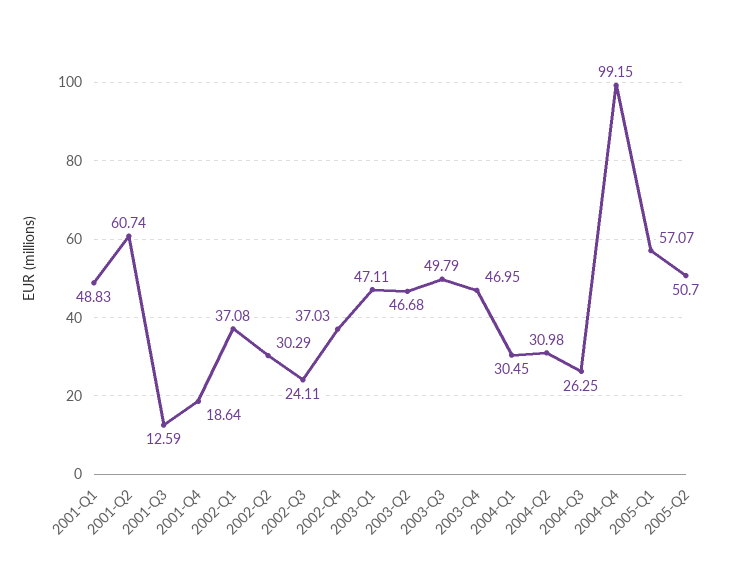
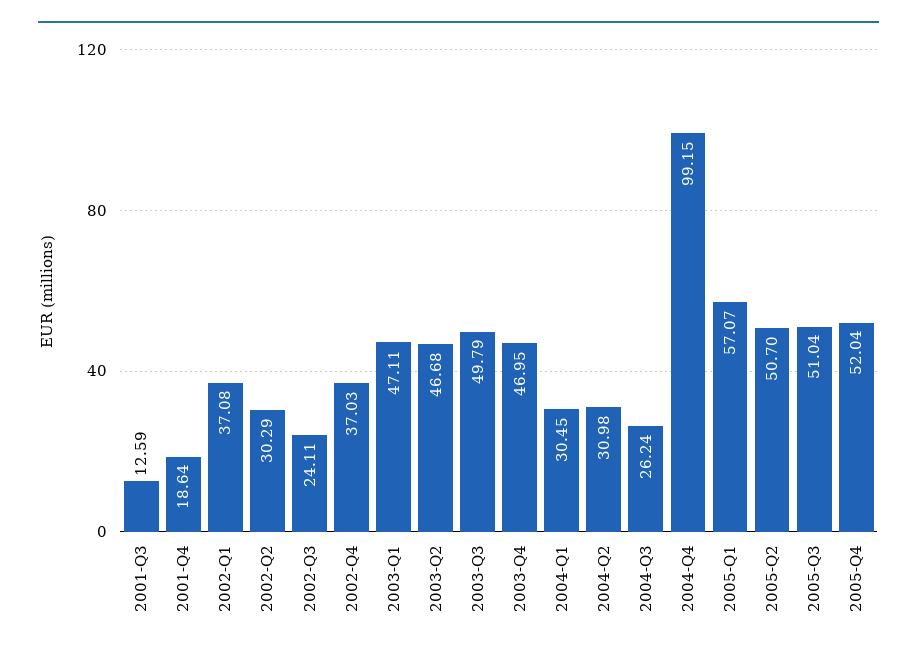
2001-Q1: 48.83 -> none
2001-Q2: 60.74 -> none
2004-Q3: 26.25 -> 26.24
2005-Q3: none -> 51.04
2005-Q4: none -> 52.04

